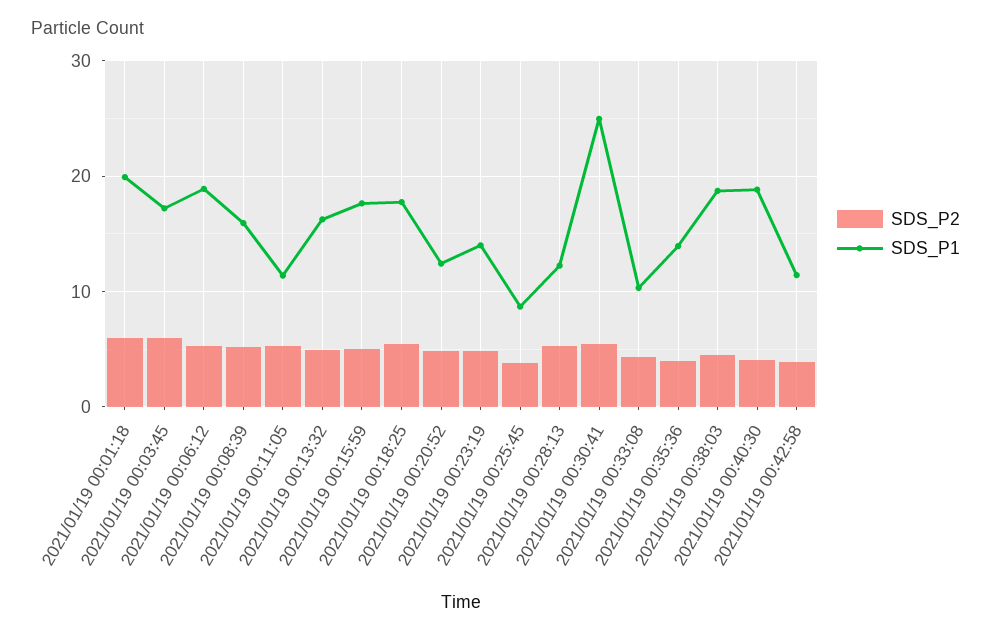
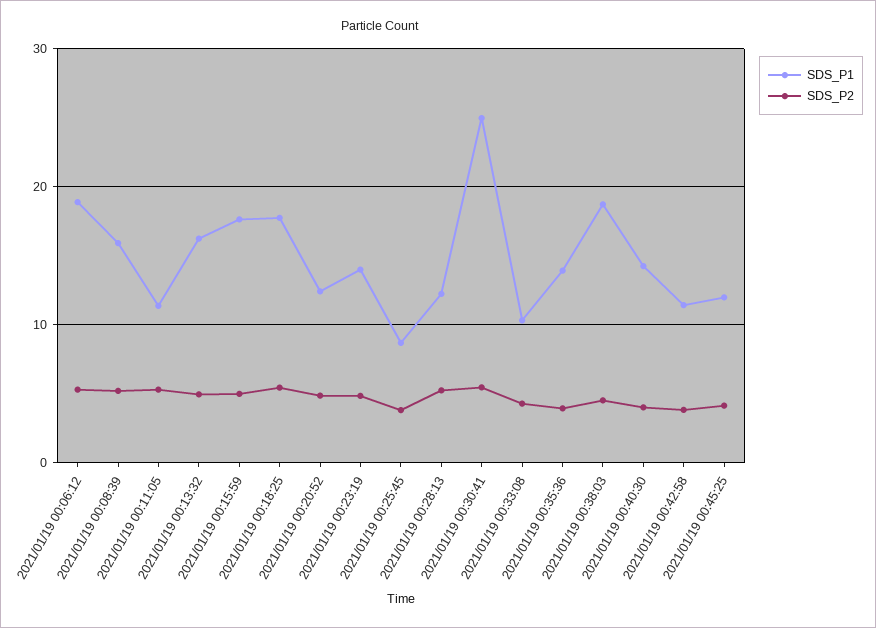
SDS_P2, 2021/01/19 00:01:18: 6 -> none
SDS_P1, 2021/01/19 00:01:18: 20 -> none
SDS_P2, 2021/01/19 00:03:45: 6 -> none
SDS_P1, 2021/01/19 00:03:45: 17 -> none
SDS_P1, 2021/01/19 00:40:30: 19 -> 14
SDS_P1, 2021/01/19 00:45:25: none -> 12
SDS_P2, 2021/01/19 00:45:25: none -> 4

